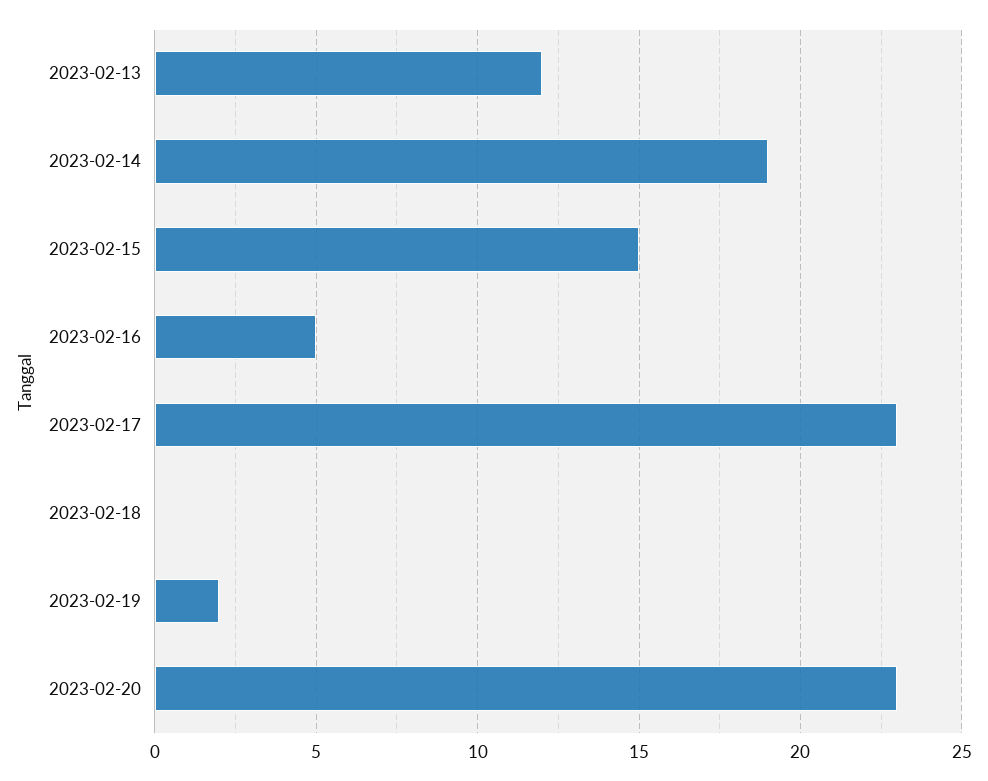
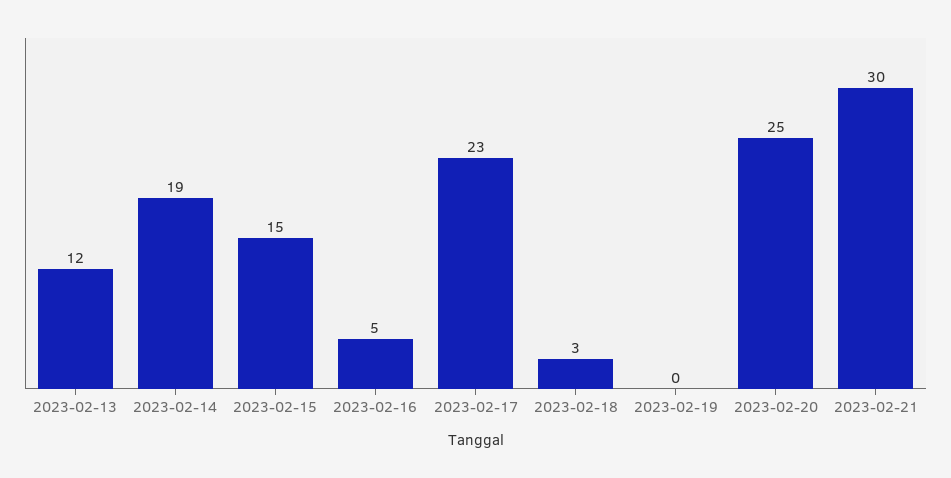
2023-02-18: 0 -> 3
2023-02-19: 2 -> 0
2023-02-20: 23 -> 25
2023-02-21: none -> 30

